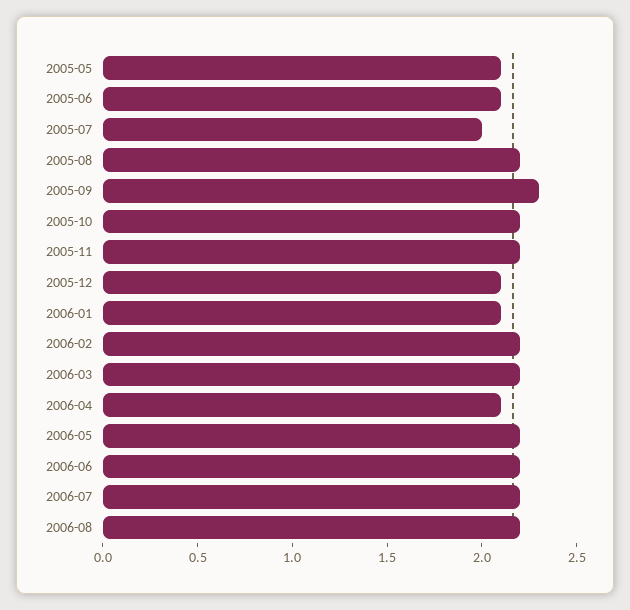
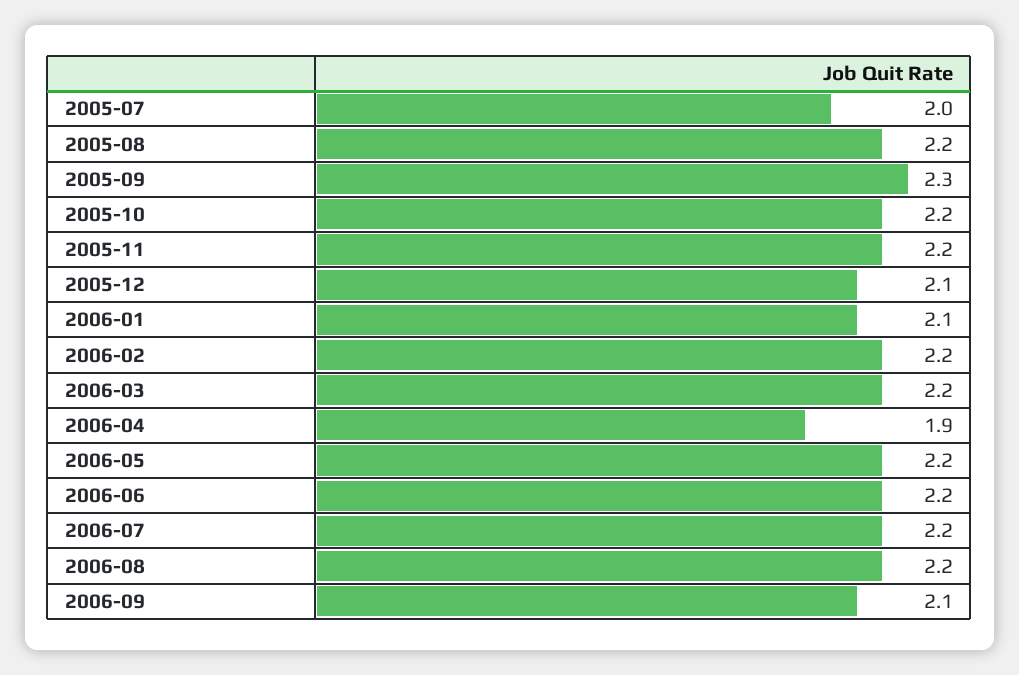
2005-05: 2.1 -> none
2005-06: 2.1 -> none
2006-04: 2.1 -> 1.9
2006-09: none -> 2.1

